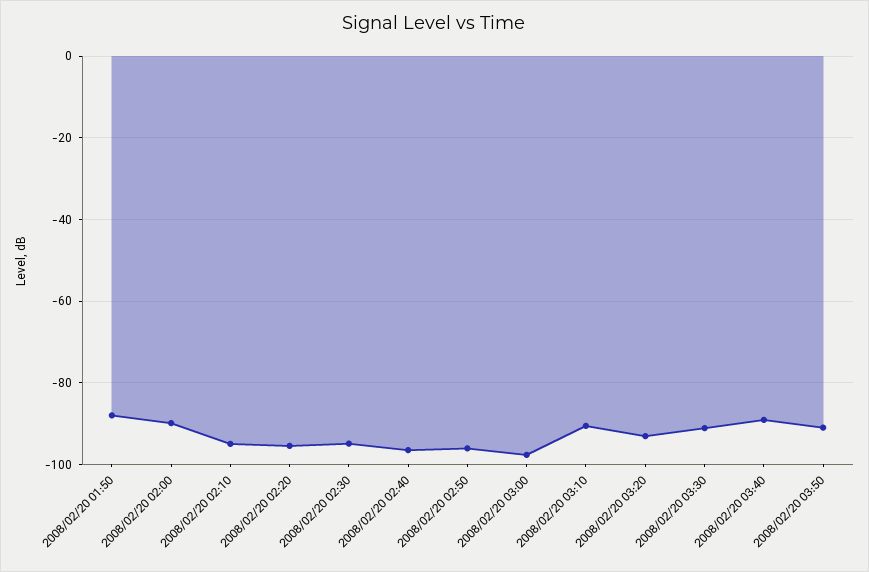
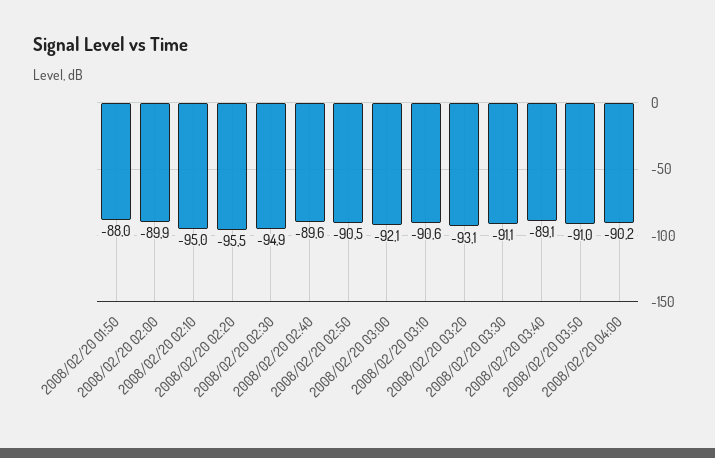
2008/02/20 02:40: -96 -> -89.6
2008/02/20 02:50: -96 -> -90.5
2008/02/20 03:00: -98 -> -92.1
2008/02/20 04:00: none -> -90.2

